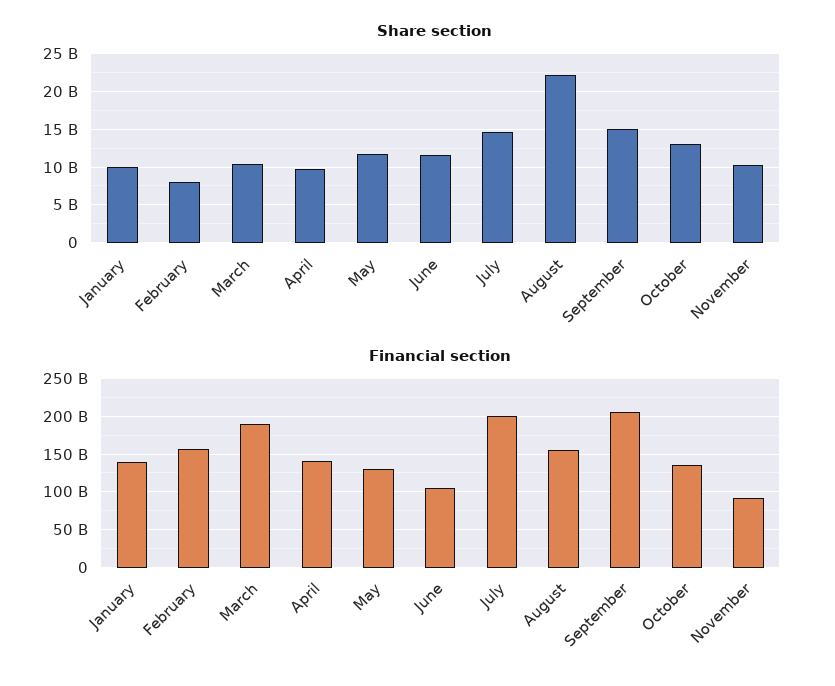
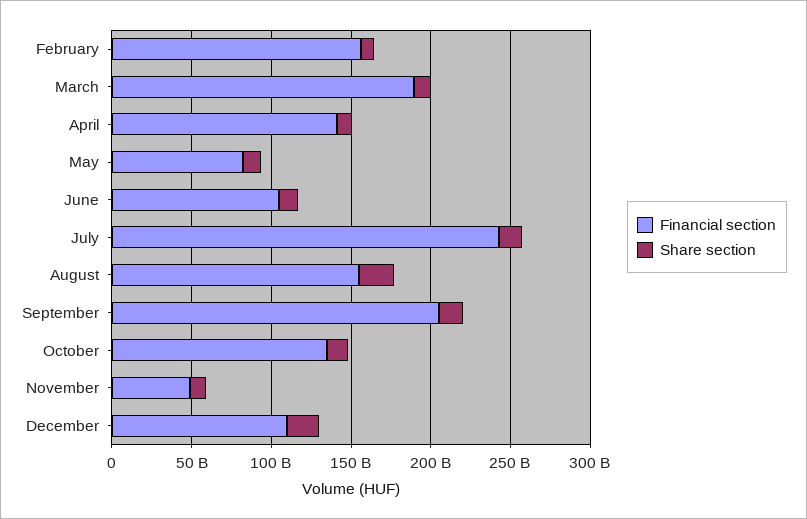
Share section, January: 10000000000 -> none
Financial section, January: 140000000000 -> none
Financial section, May: 130000000000 -> 80000000000
Financial section, July: 200000000000 -> 240000000000
Financial section, November: 90000000000 -> 50000000000
Financial section, December: none -> 110000000000
Share section, December: none -> 20000000000

